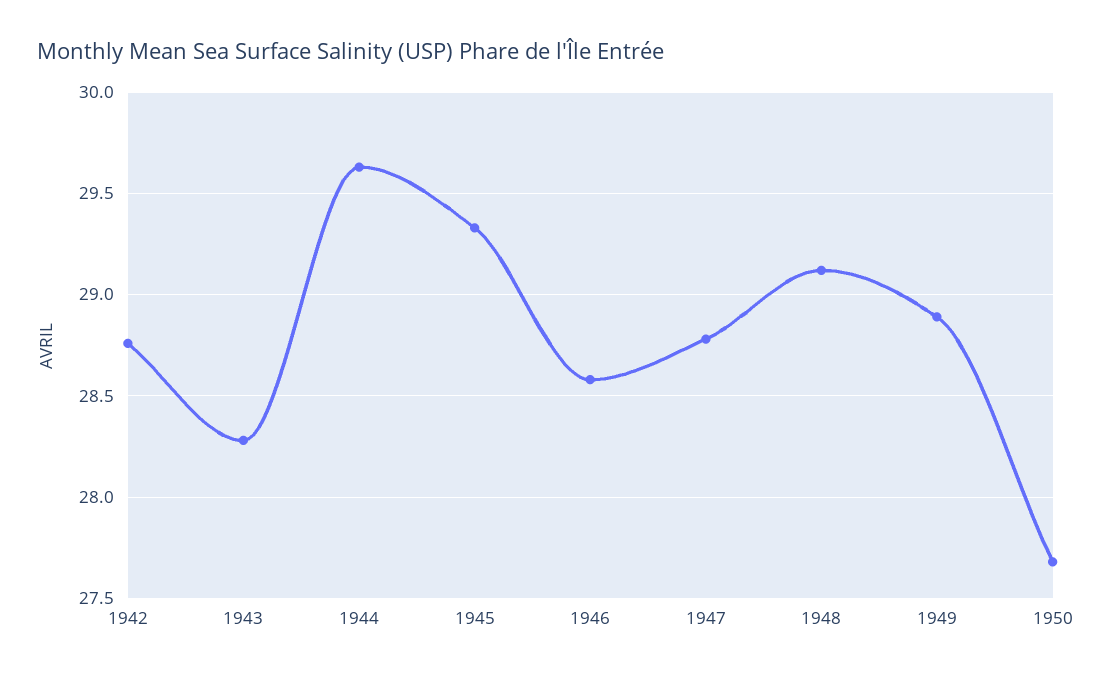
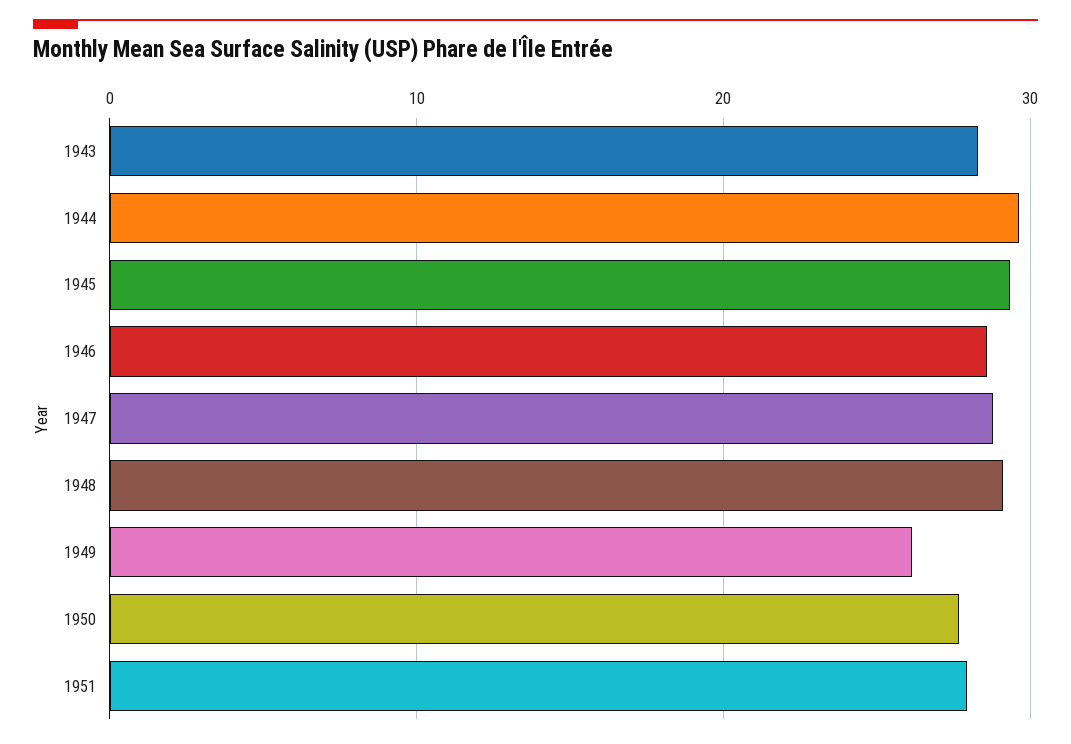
1942: 28.75 -> none
1949: 28.9 -> 26
1951: none -> 28

